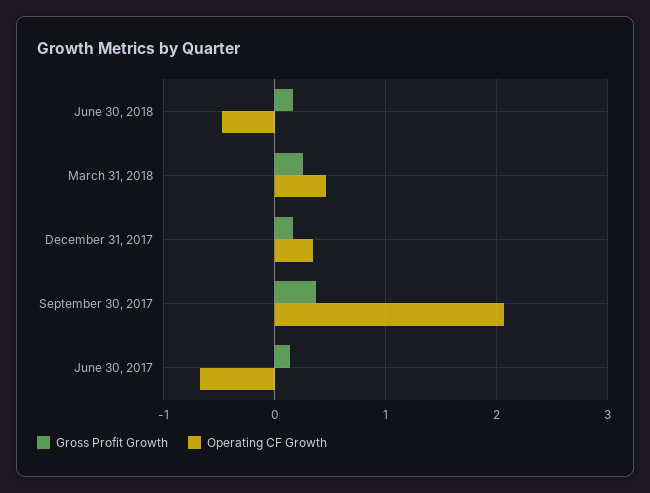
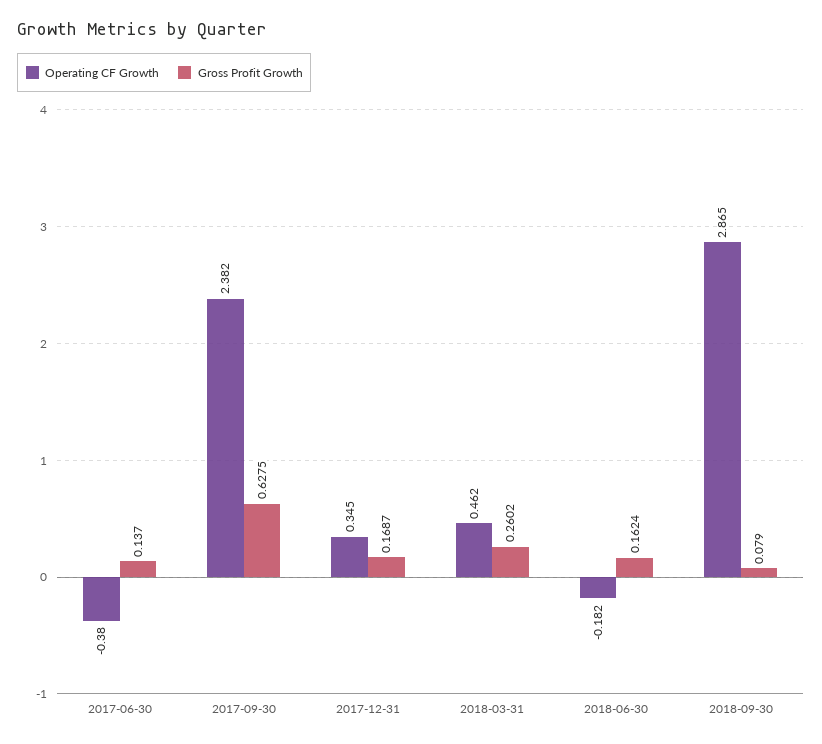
Operating CF Growth, June 30, 2018: -0.5 -> -0.182
Gross Profit Growth, September 30, 2017: 0.4 -> 0.6275
Operating CF Growth, September 30, 2017: 2.1 -> 2.382
Operating CF Growth, June 30, 2017: -0.7 -> -0.38
Operating CF Growth, 2018-09-30: none -> 2.865
Gross Profit Growth, 2018-09-30: none -> 0.079

